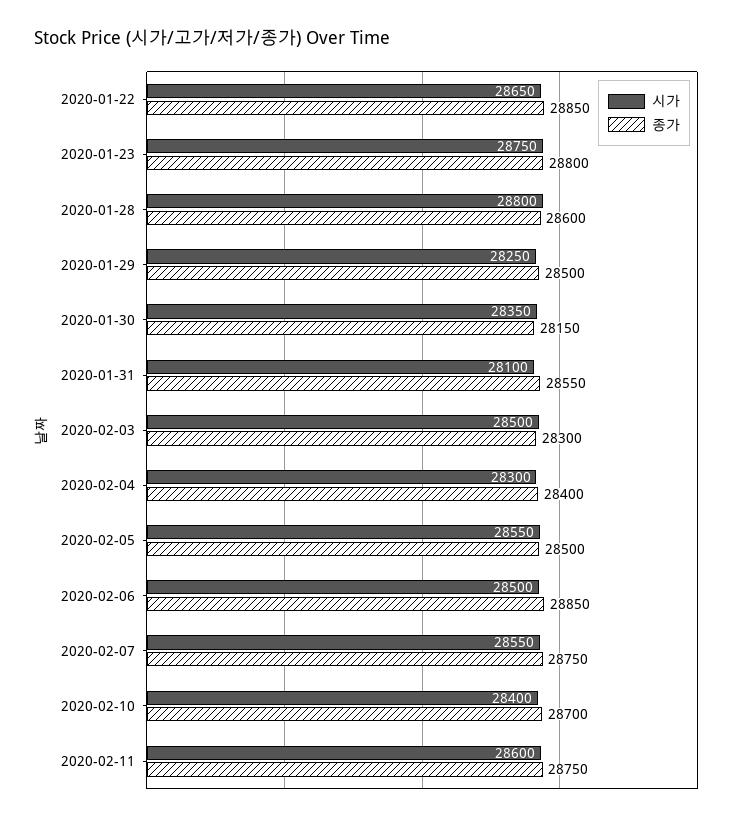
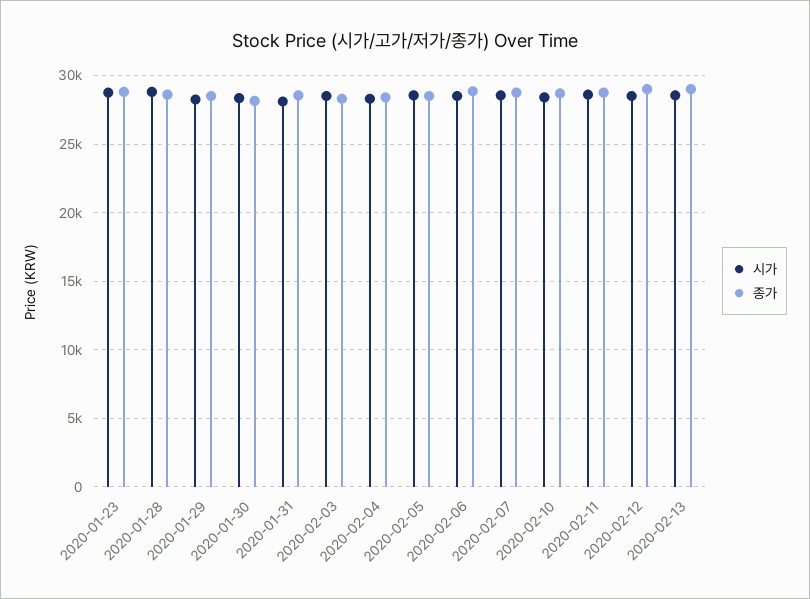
시가, 2020-01-22: 28650 -> none
종가, 2020-01-22: 28850 -> none
시가, 2020-02-12: none -> 28500
종가, 2020-02-12: none -> 29000
시가, 2020-02-13: none -> 28500
종가, 2020-02-13: none -> 29000

